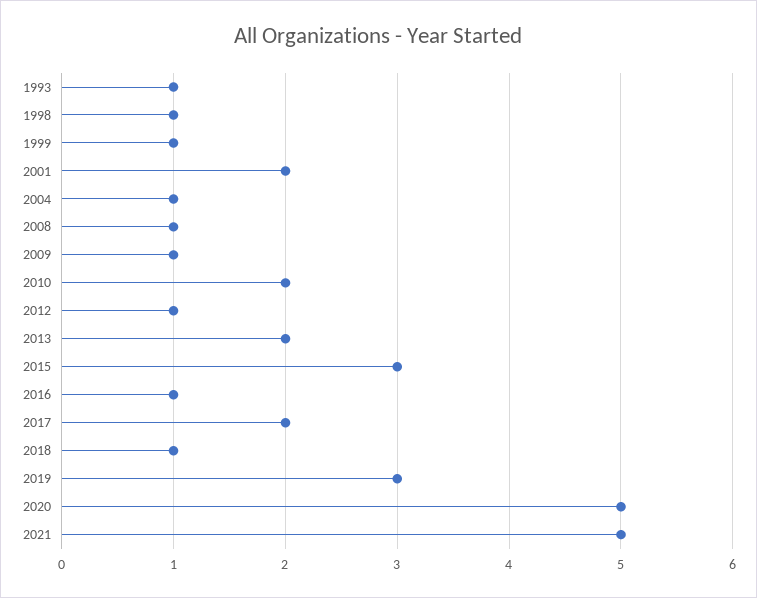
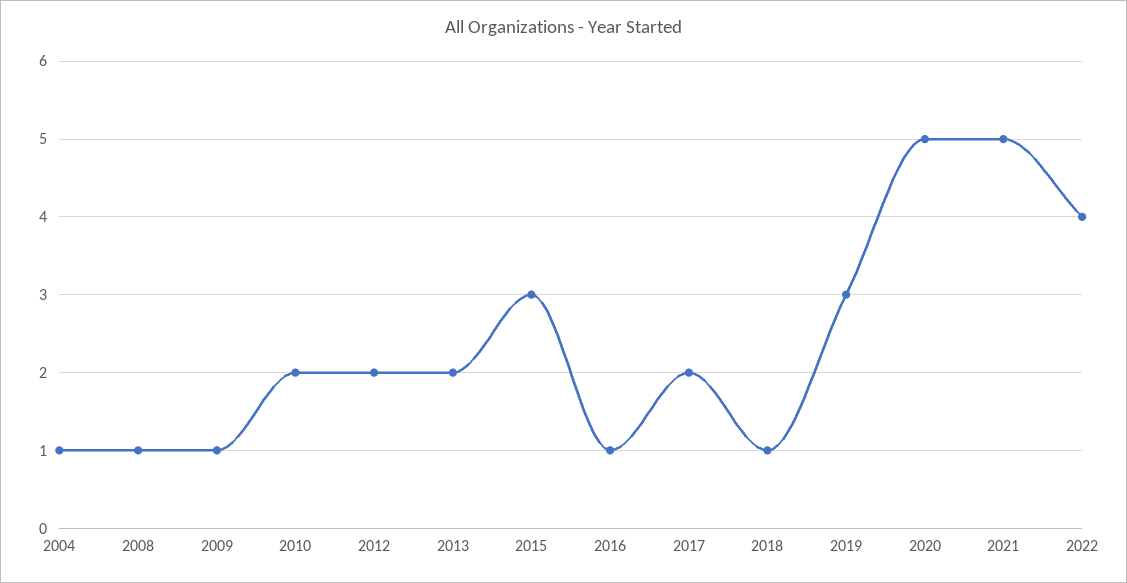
1993: 1 -> none
1998: 1 -> none
1999: 1 -> none
2001: 2 -> none
2012: 1 -> 2
2022: none -> 4

